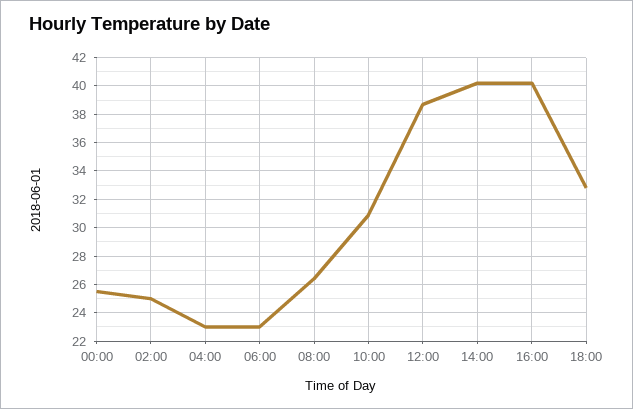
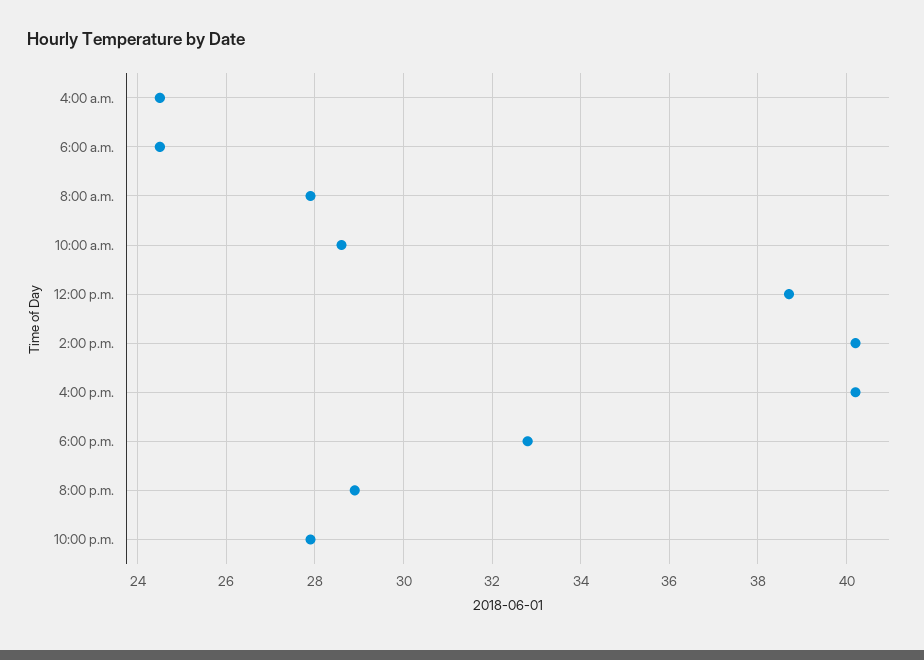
00:00: 25.5 -> none
02:00: 25 -> none
04:00: 23 -> 24.5
06:00: 23 -> 24.5
08:00: 26.5 -> 28
10:00: 31 -> 28.5
8:00 p.m.: none -> 29
10:00 p.m.: none -> 28

